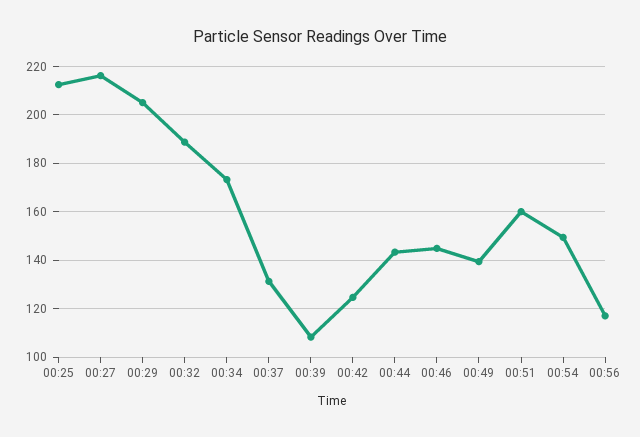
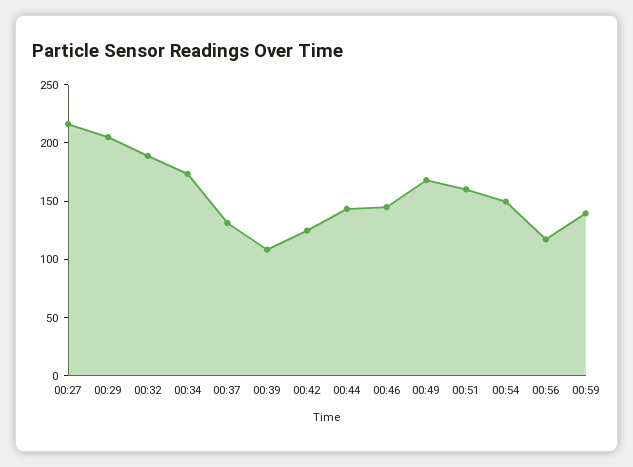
00:25: 212.5 -> none
00:49: 140 -> 170
00:59: none -> 140

